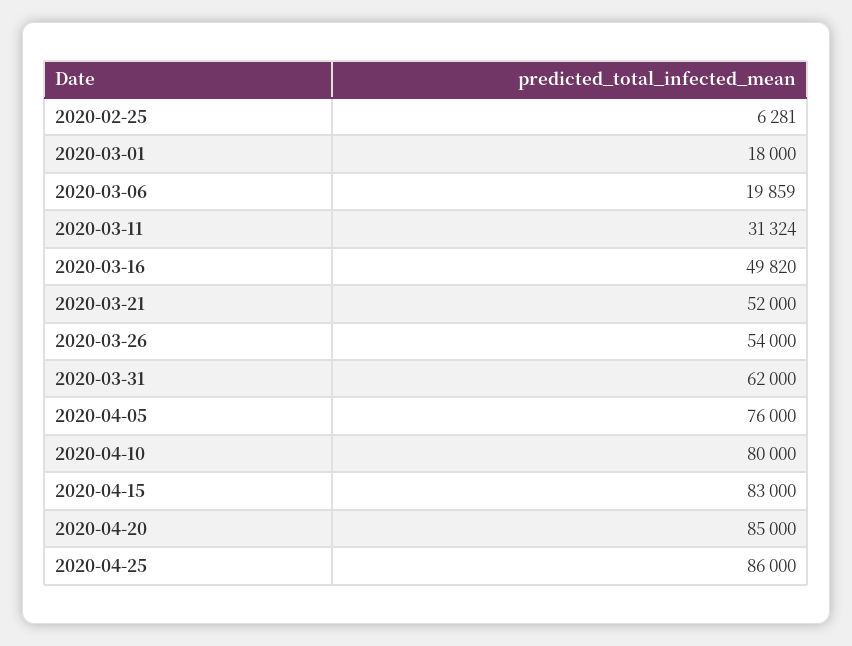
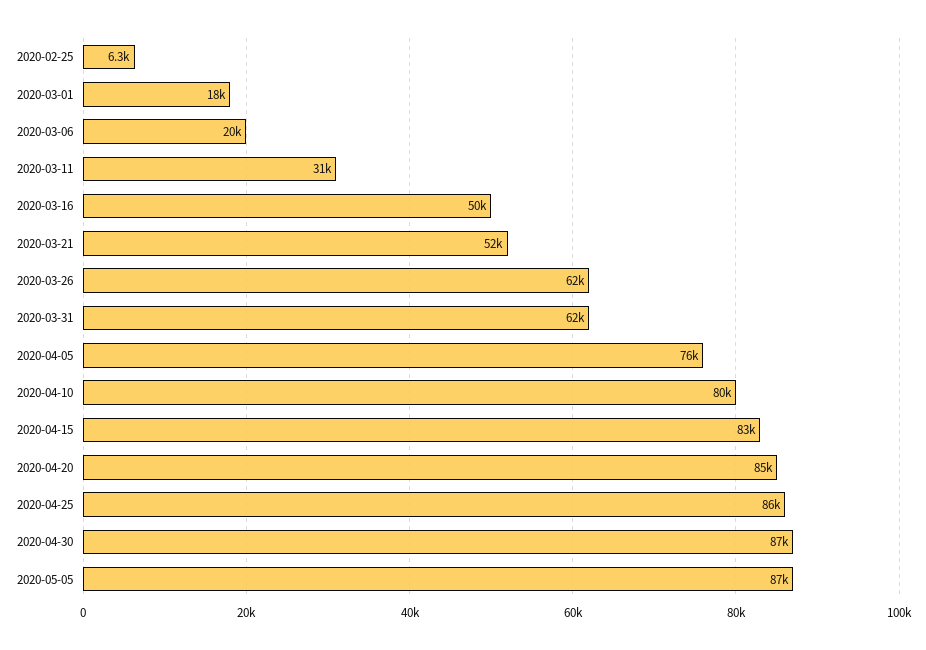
2020-03-26: 54000 -> 62000
2020-04-30: none -> 87000
2020-05-05: none -> 87000

